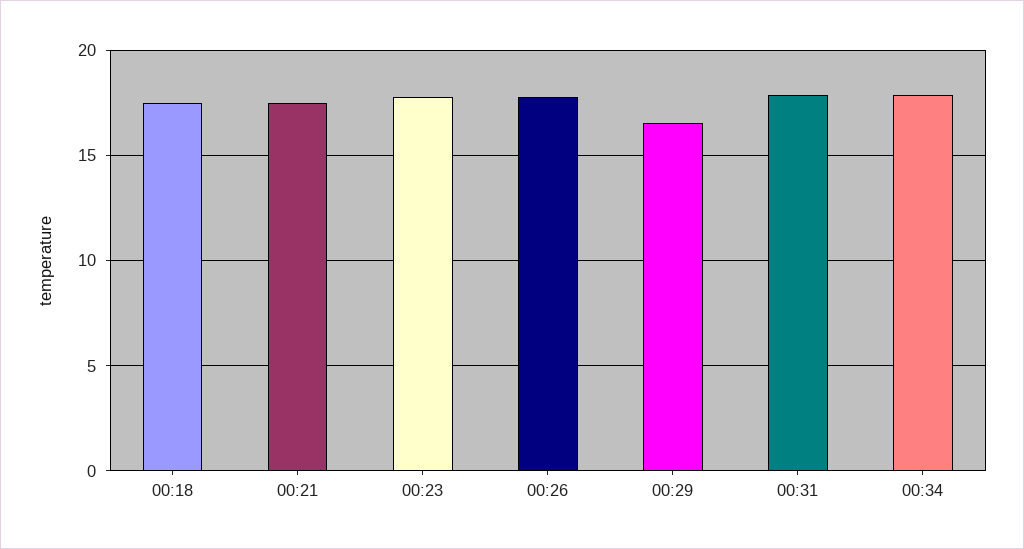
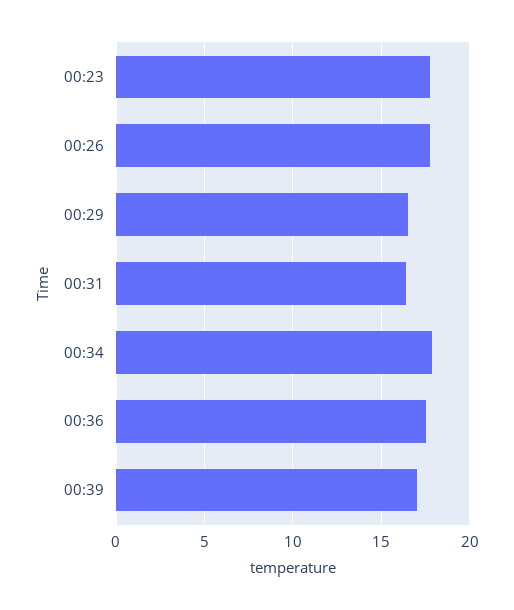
00:18: 17.5 -> none
00:21: 17.5 -> none
00:31: 18 -> 16.5
00:36: none -> 17.5
00:39: none -> 17

